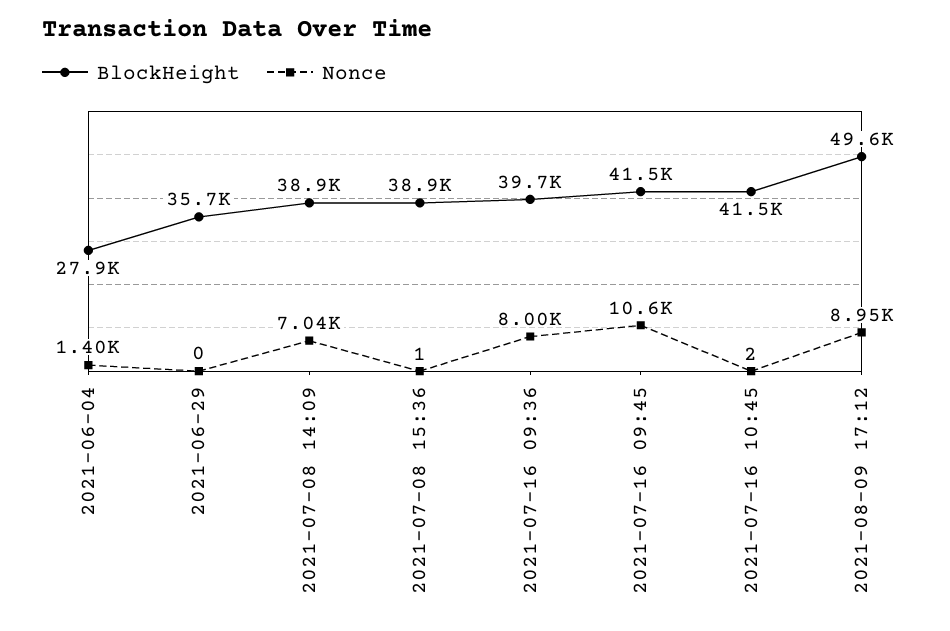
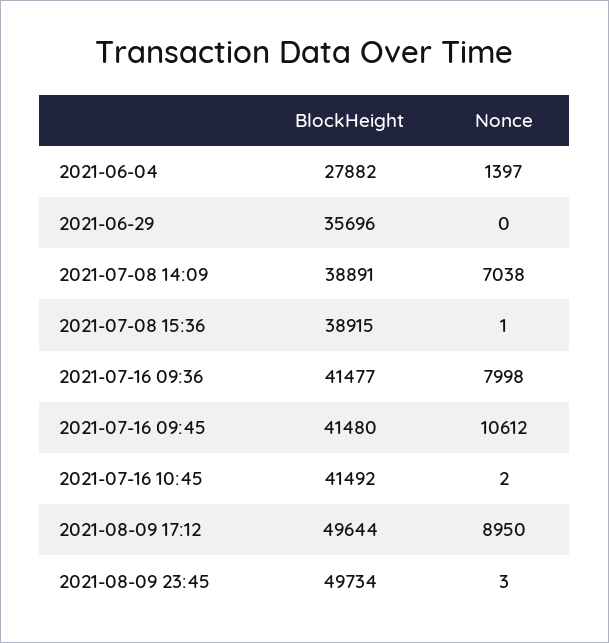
BlockHeight, 2021-07-16 09:36: 39700 -> 41477
BlockHeight, 2021-08-09 23:45: none -> 49734
Nonce, 2021-08-09 23:45: none -> 3

